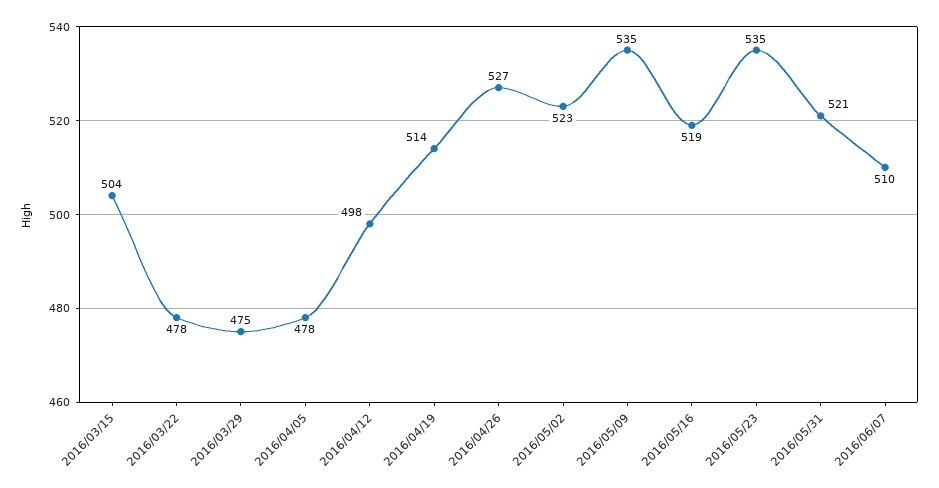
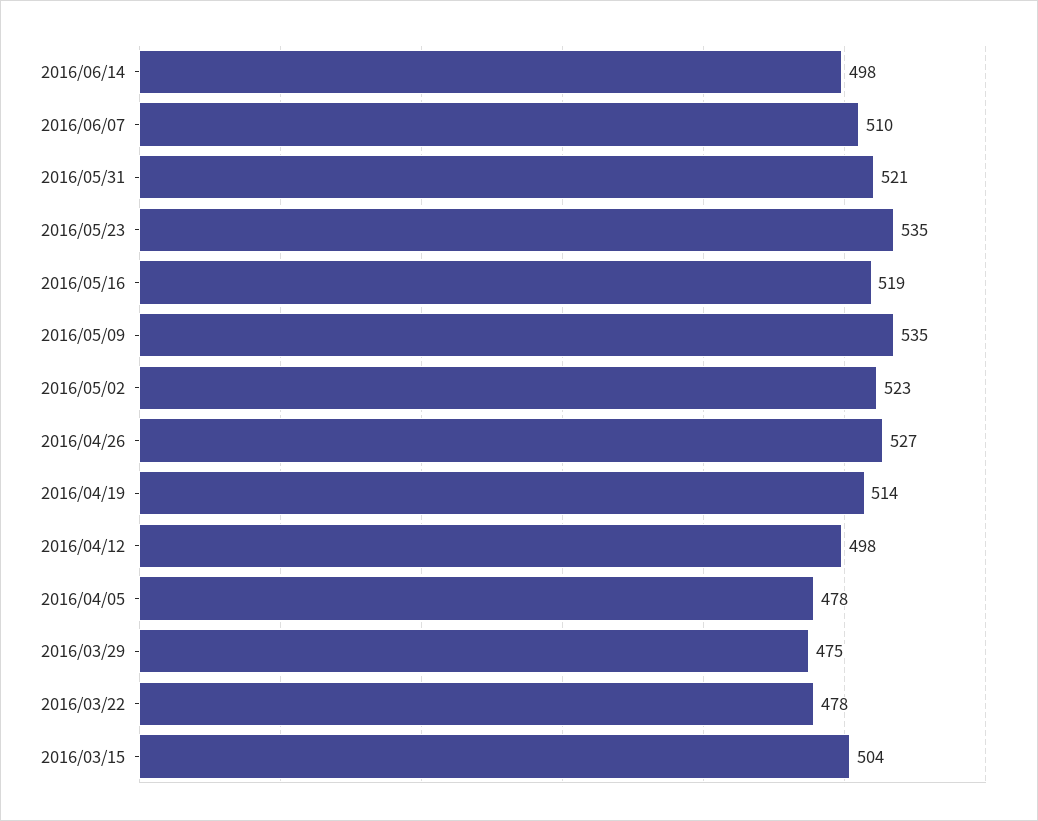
2016/06/14: none -> 498

